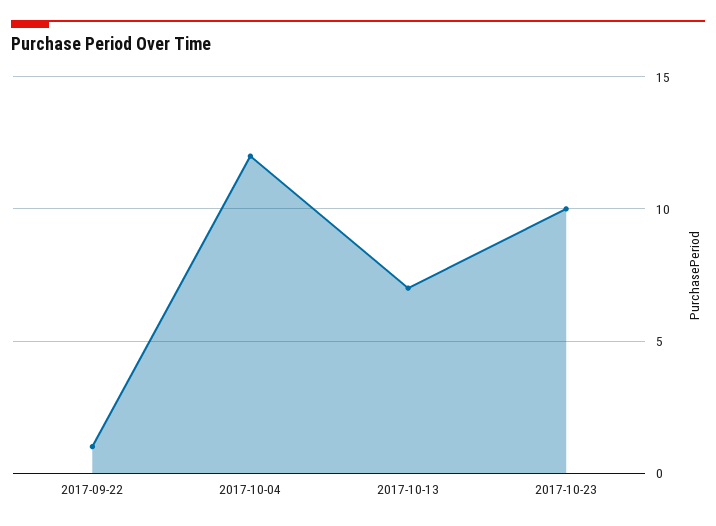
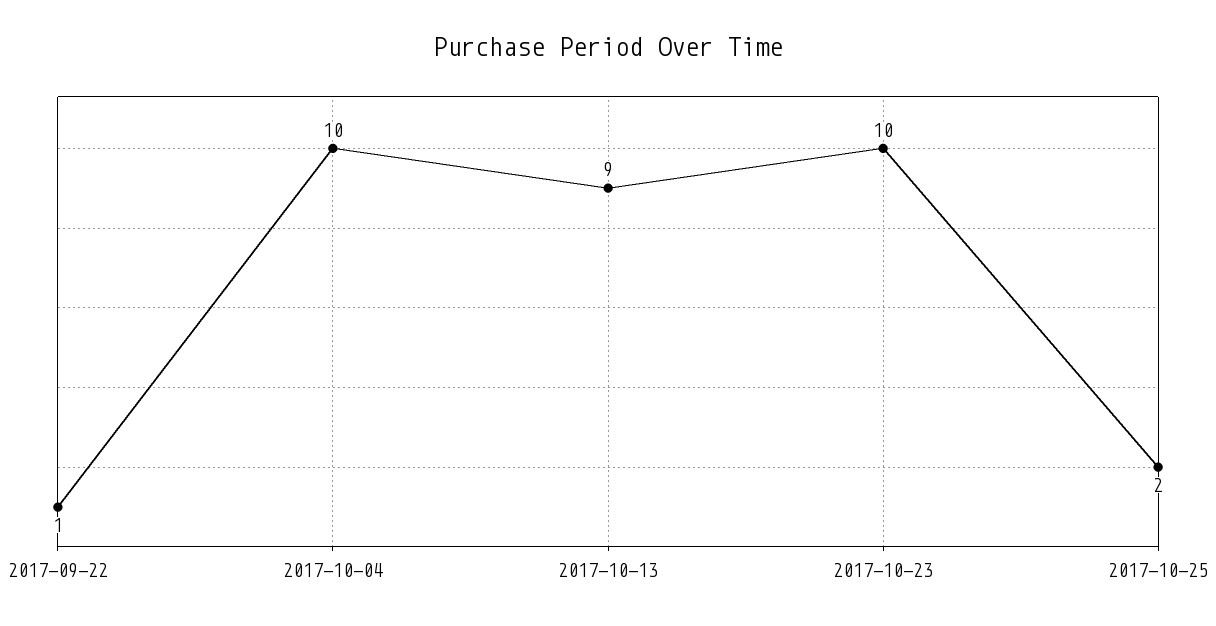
2017-10-04: 12 -> 10
2017-10-13: 7 -> 9
2017-10-25: none -> 2

